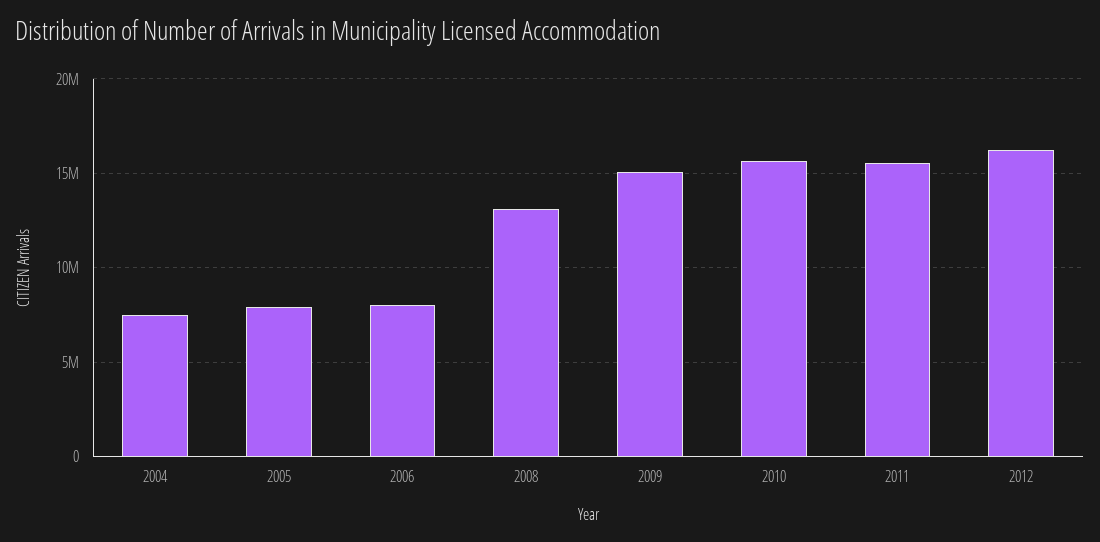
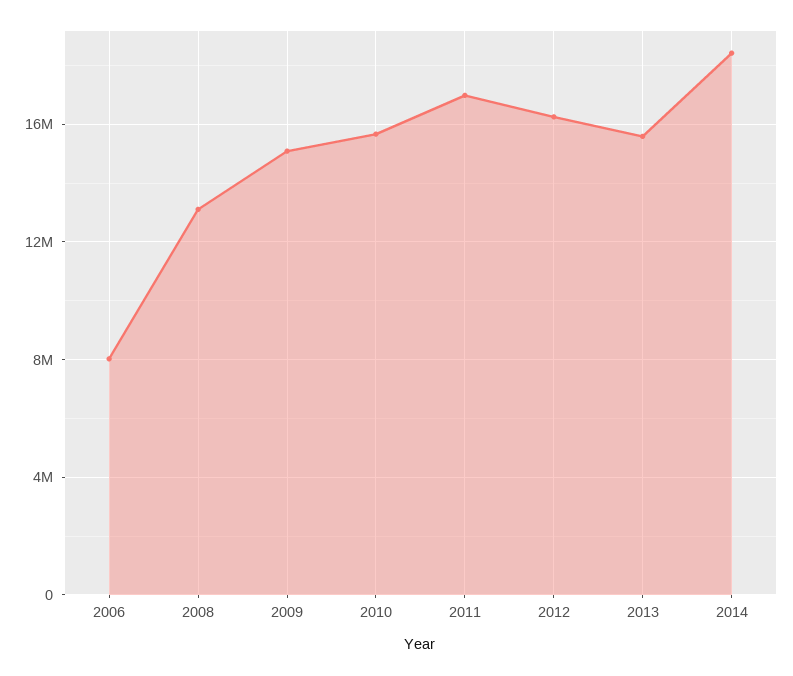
2004: 7500000 -> none
2005: 8000000 -> none
2011: 15500000 -> 17000000
2013: none -> 15500000
2014: none -> 18500000

